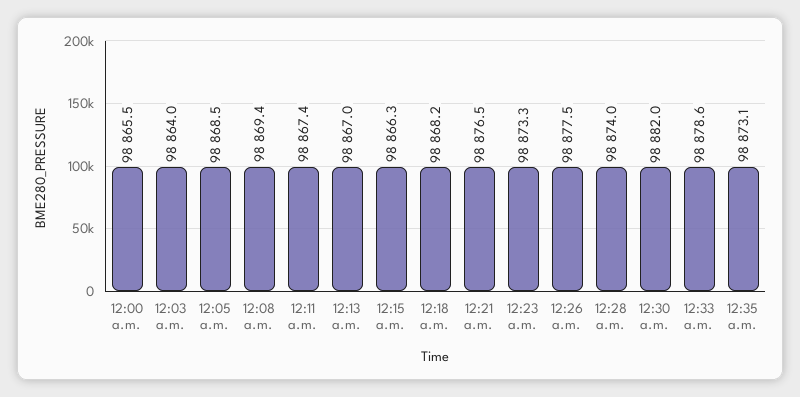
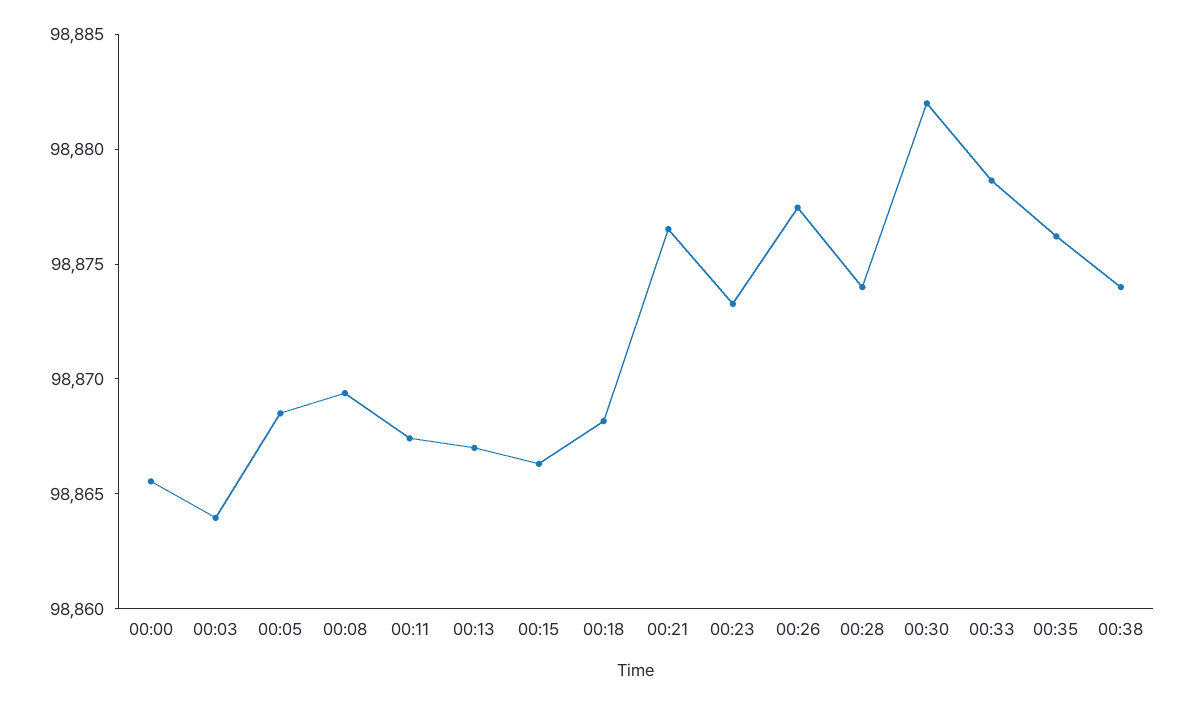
12:35 a.m.: 98873.1 -> 98876
00:38: none -> 98874

